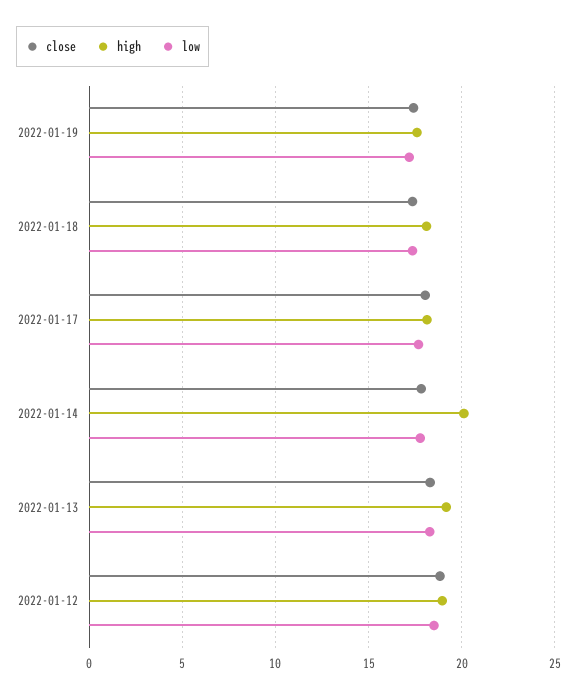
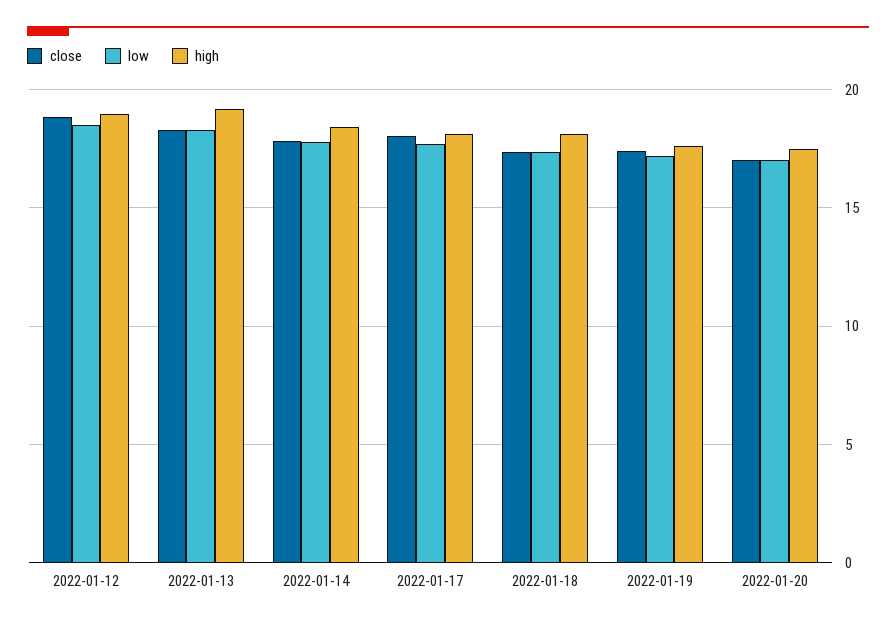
high, 2022-01-14: 20 -> 18.5
close, 2022-01-20: none -> 17
low, 2022-01-20: none -> 17
high, 2022-01-20: none -> 17.5

